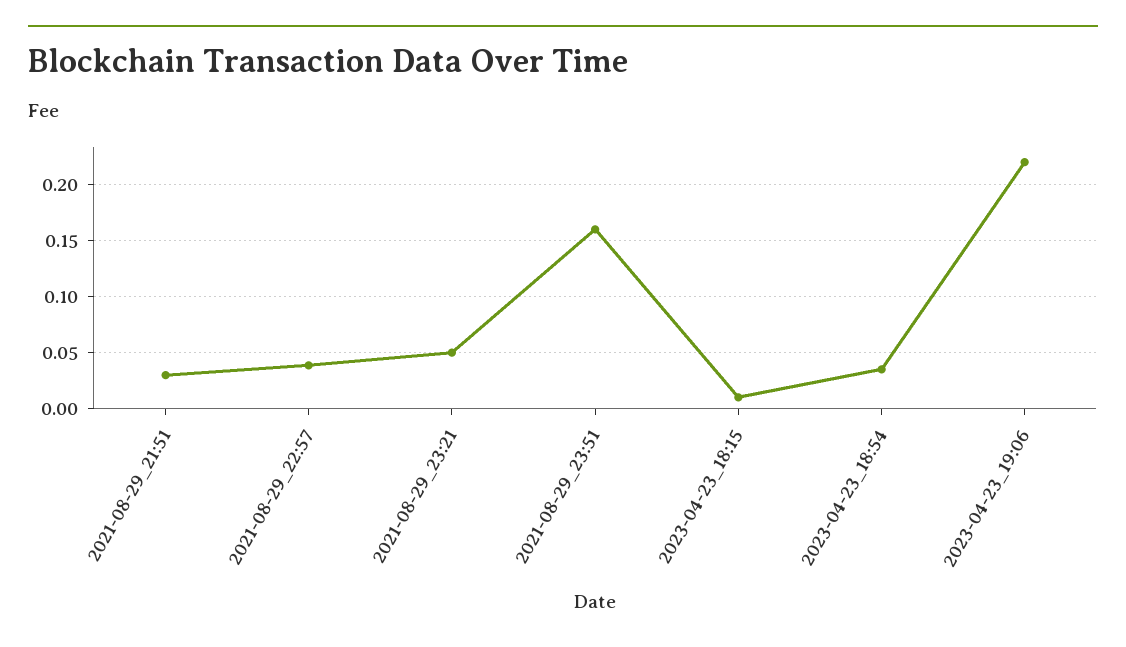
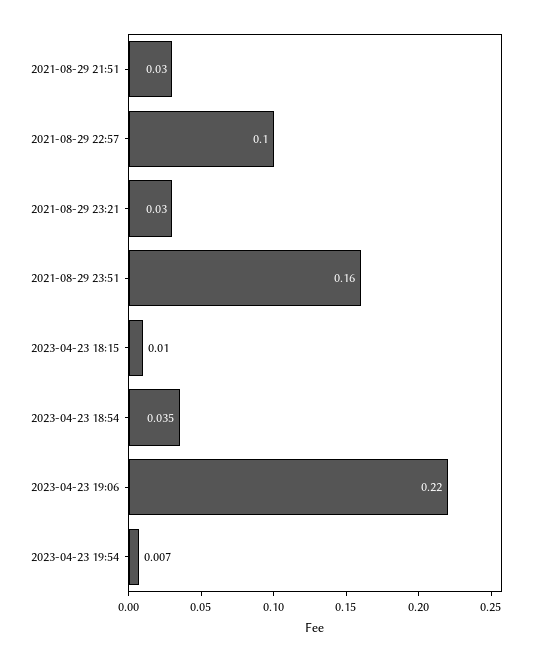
2021-08-29_22:57: 0.04 -> 0.1
2021-08-29_23:21: 0.05 -> 0.03
2023-04-23 19:54: none -> 0.007

